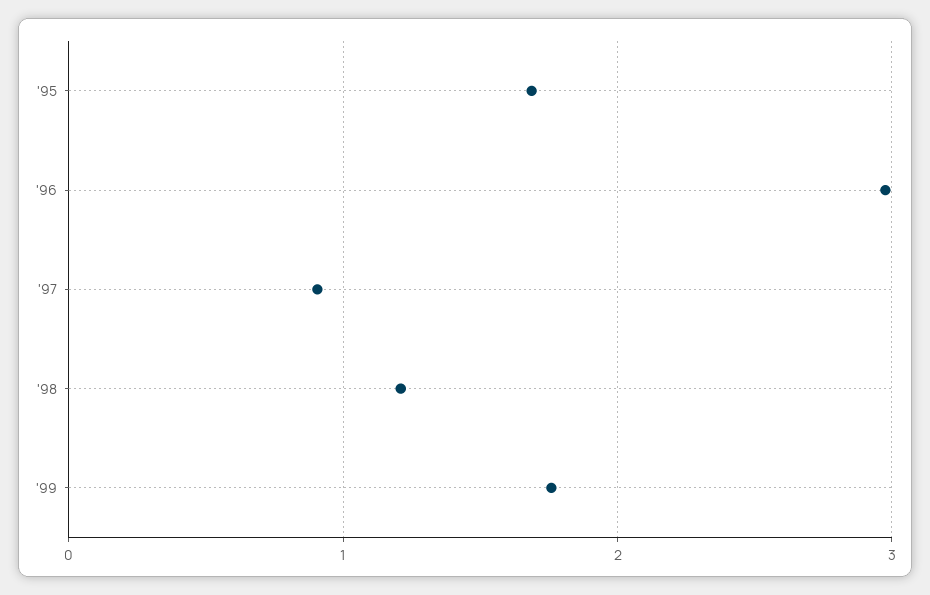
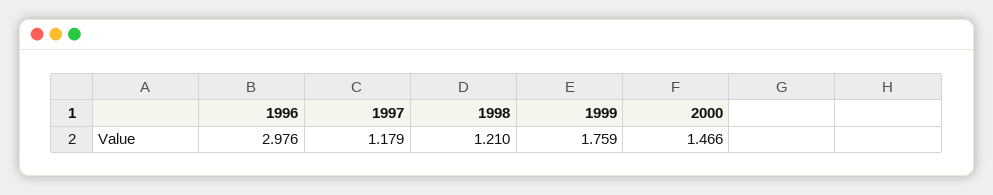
'95: 1.7 -> none
'97: 0.9 -> 1.179
2000: none -> 1.466

